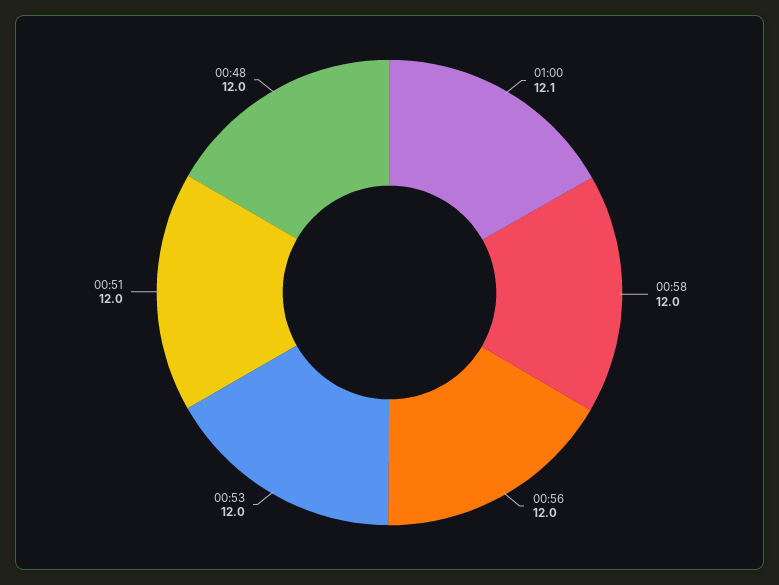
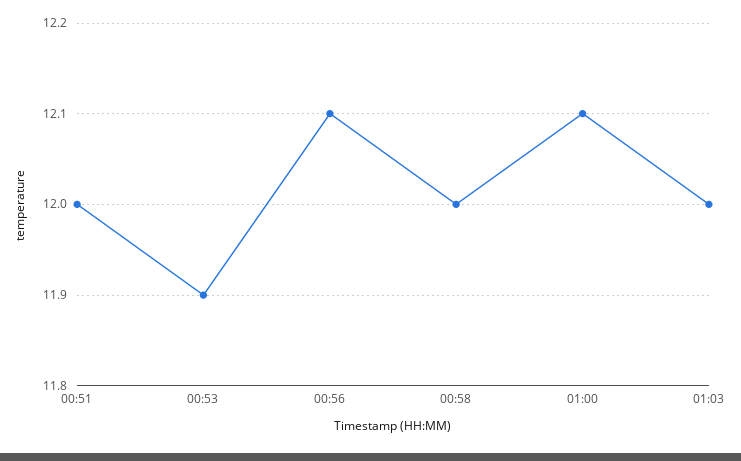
00:56: 12 -> 12.1
00:53: 12 -> 11.9
00:48: 12 -> none
01:03: none -> 12

